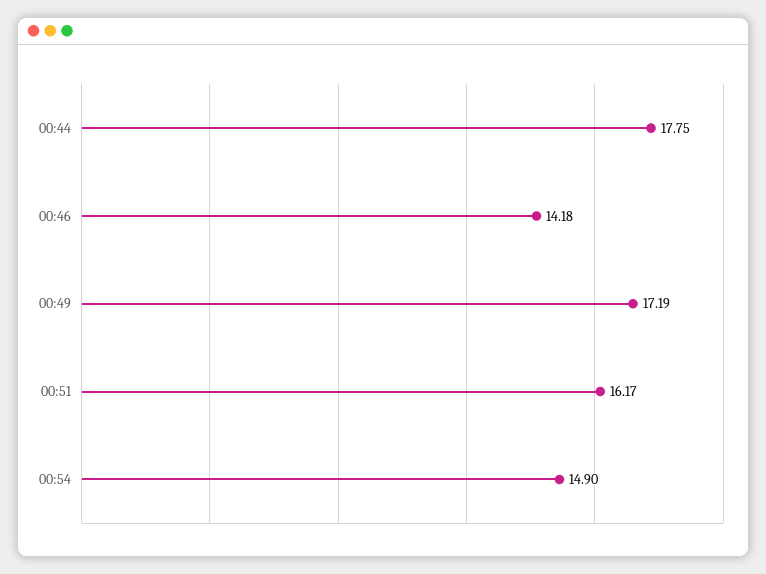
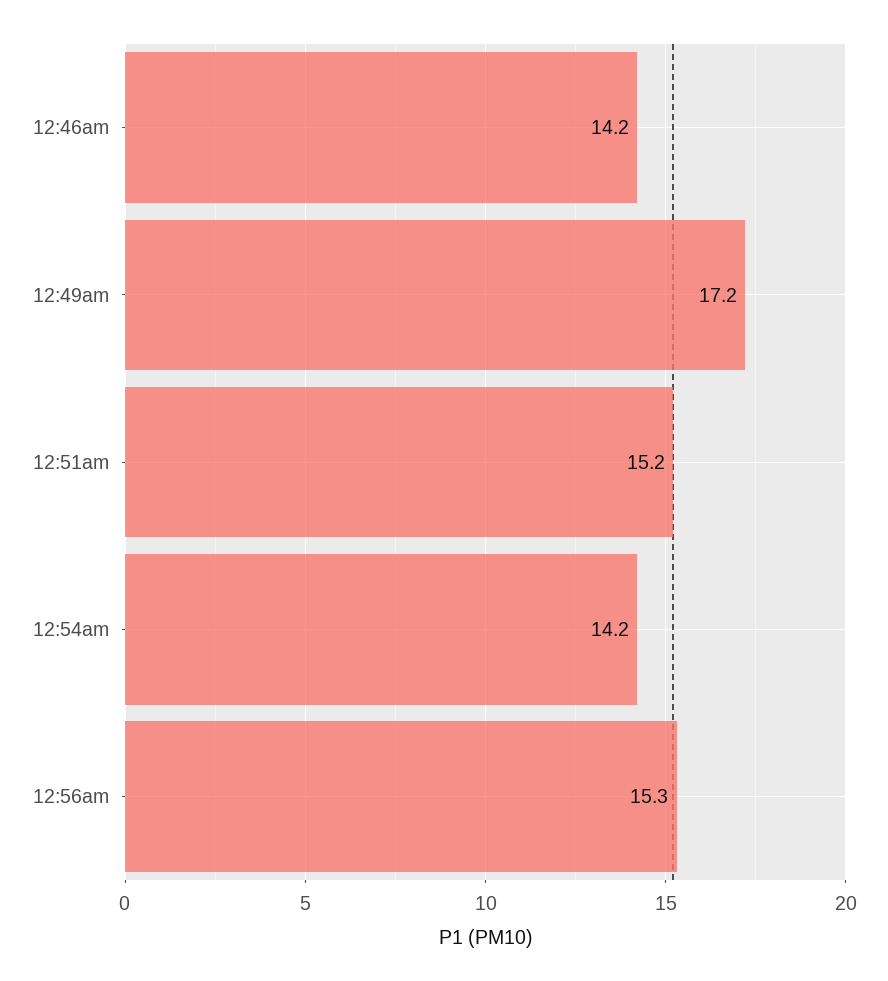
00:44: 17.75 -> none
00:51: 16.17 -> 15.2
00:54: 14.9 -> 14.2
12:56am: none -> 15.3

